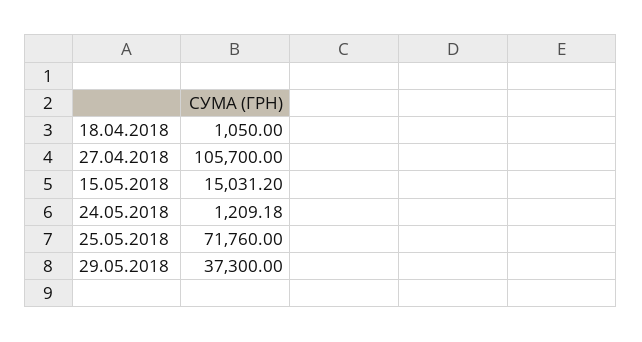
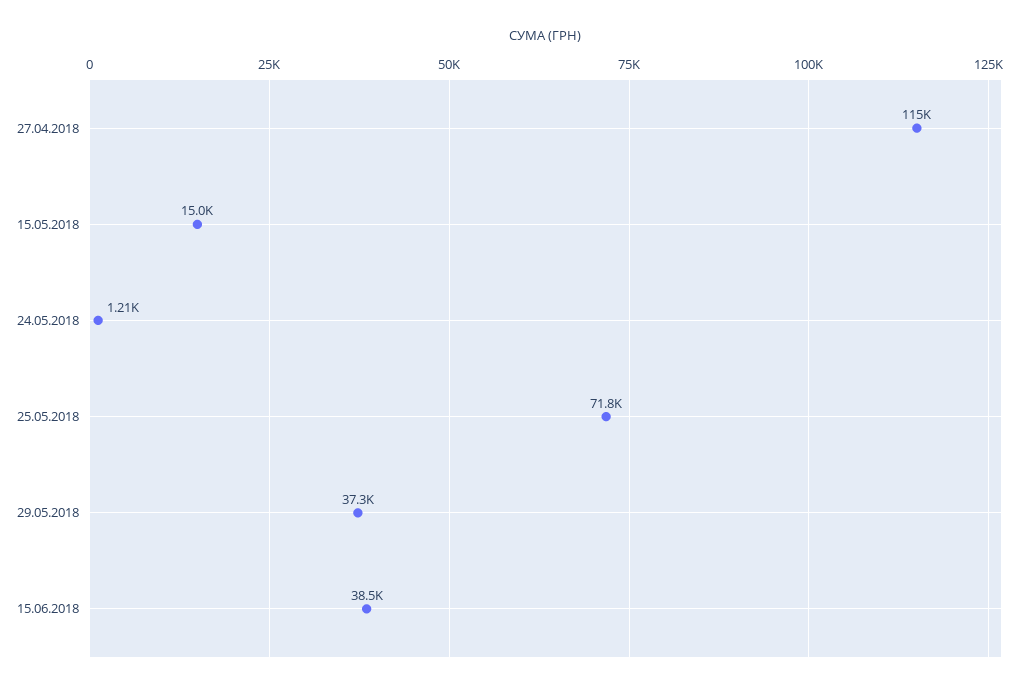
18.04.2018: 1050 -> none
27.04.2018: 105700 -> 115000
15.06.2018: none -> 38500

